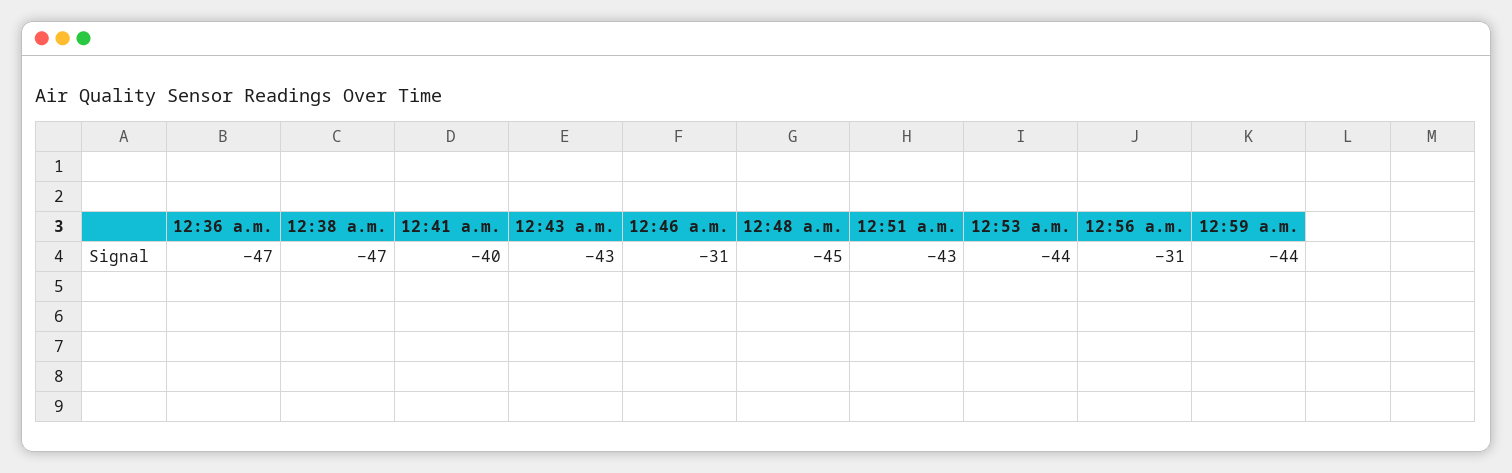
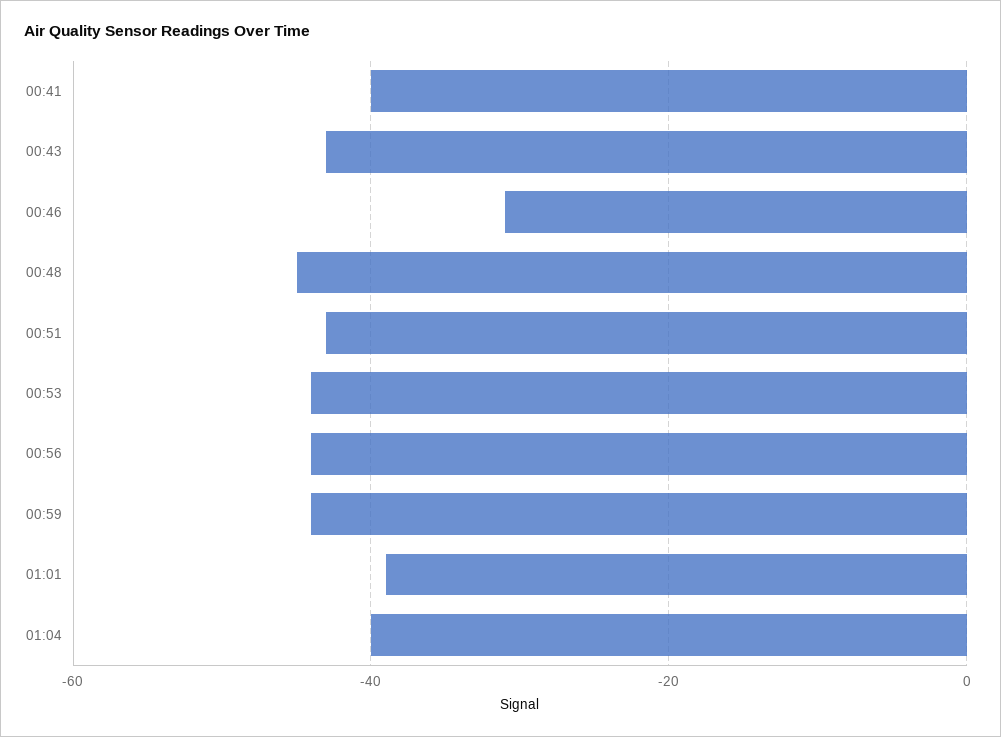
12:36 a.m.: -47 -> none
12:38 a.m.: -47 -> none
12:56 a.m.: -31 -> -45
01:01: none -> -40
01:04: none -> -40

